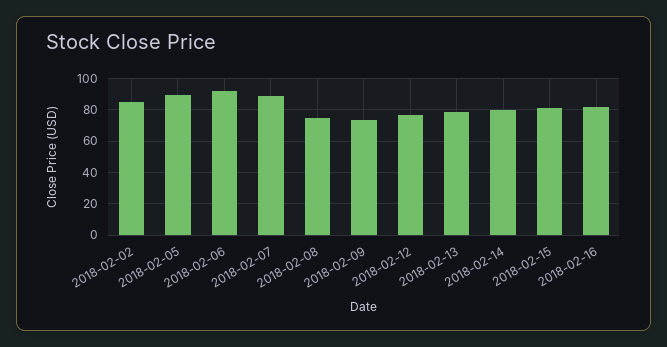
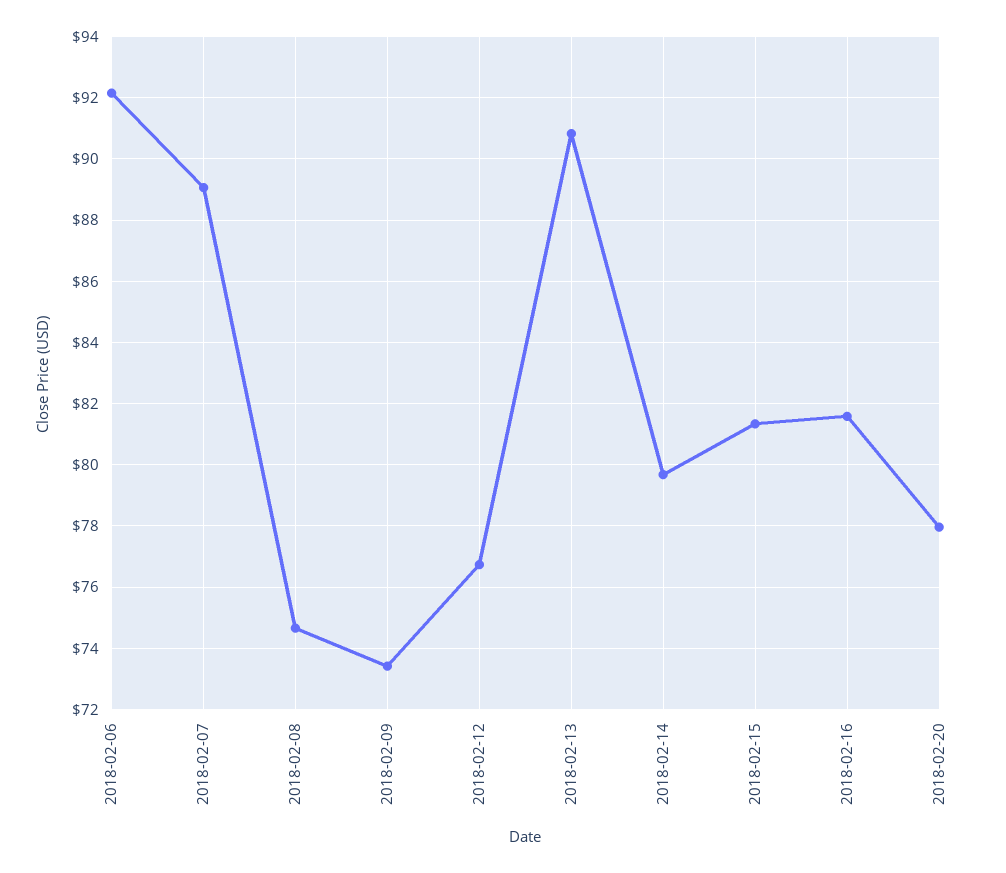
2018-02-02: 85 -> none
2018-02-05: 90 -> none
2018-02-13: 80 -> 90.8
2018-02-20: none -> 78

